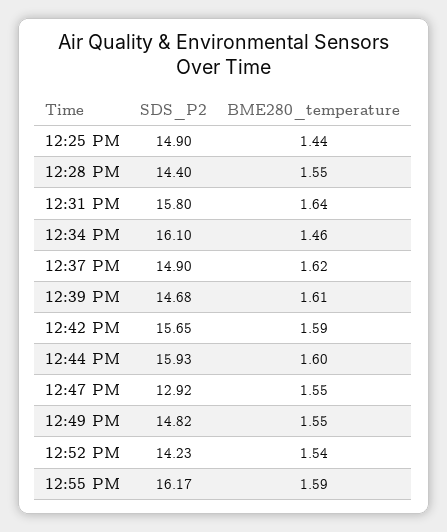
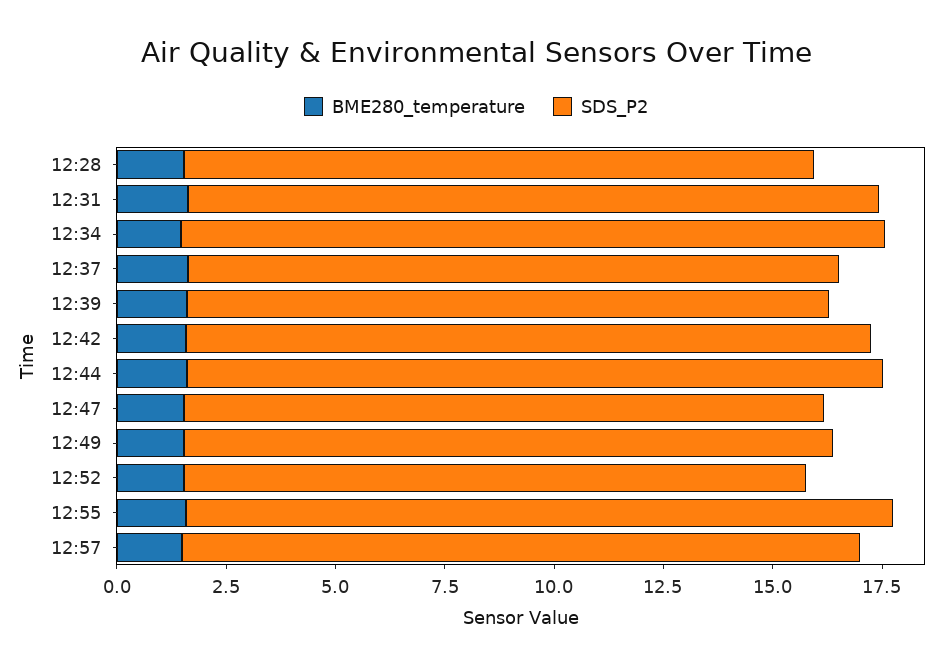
SDS_P2, 12:25 PM: 14.9 -> none
BME280_temperature, 12:25 PM: 1.44 -> none
SDS_P2, 12:47 PM: 12.92 -> 14.5
BME280_temperature, 12:57: none -> 1.5
SDS_P2, 12:57: none -> 15.5

